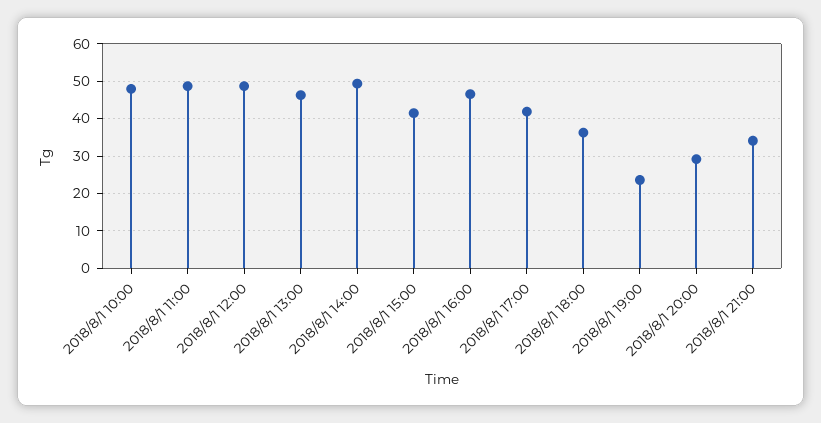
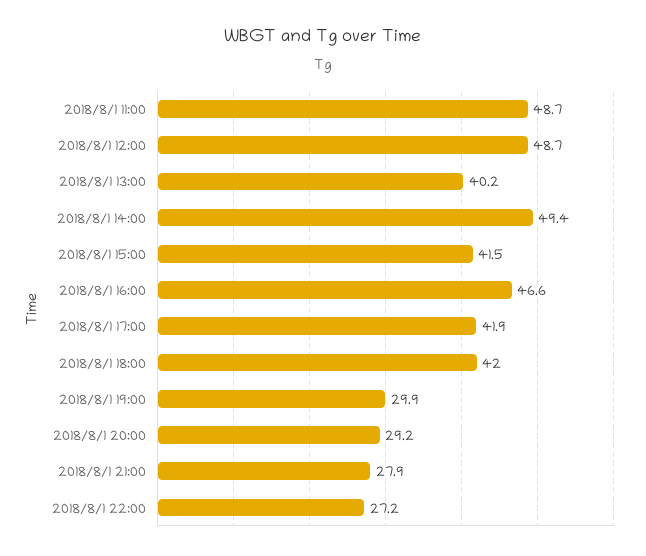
2018/8/1 10:00: 48 -> none
2018/8/1 13:00: 46 -> 40.2
2018/8/1 18:00: 36 -> 42
2018/8/1 19:00: 24 -> 29.9
2018/8/1 21:00: 34 -> 27.9
2018/8/1 22:00: none -> 27.2

